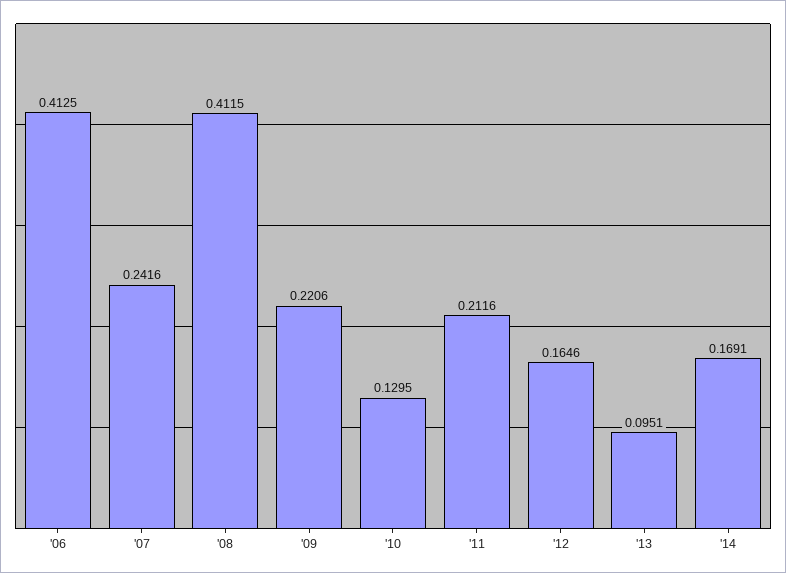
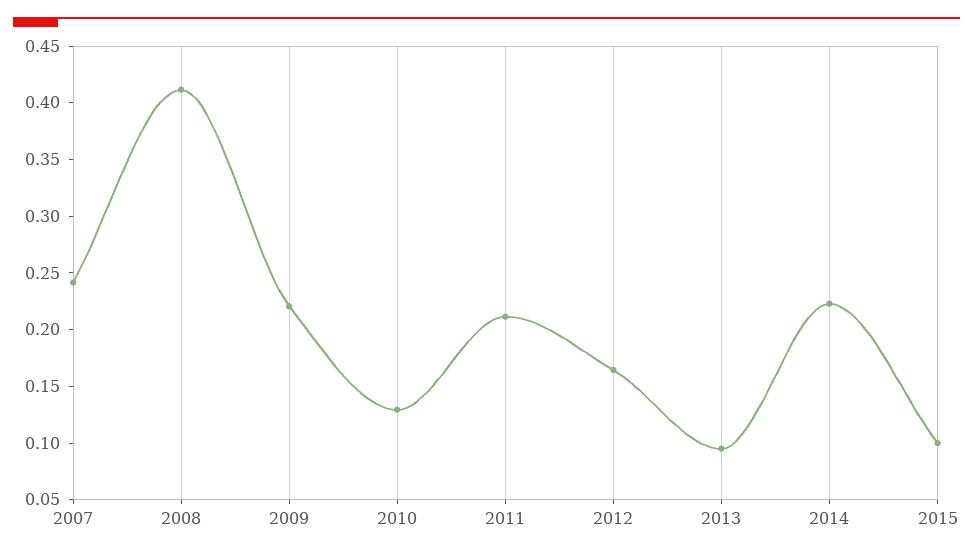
'06: 0.4125 -> none
'14: 0.1691 -> 0.22
2015: none -> 0.1

